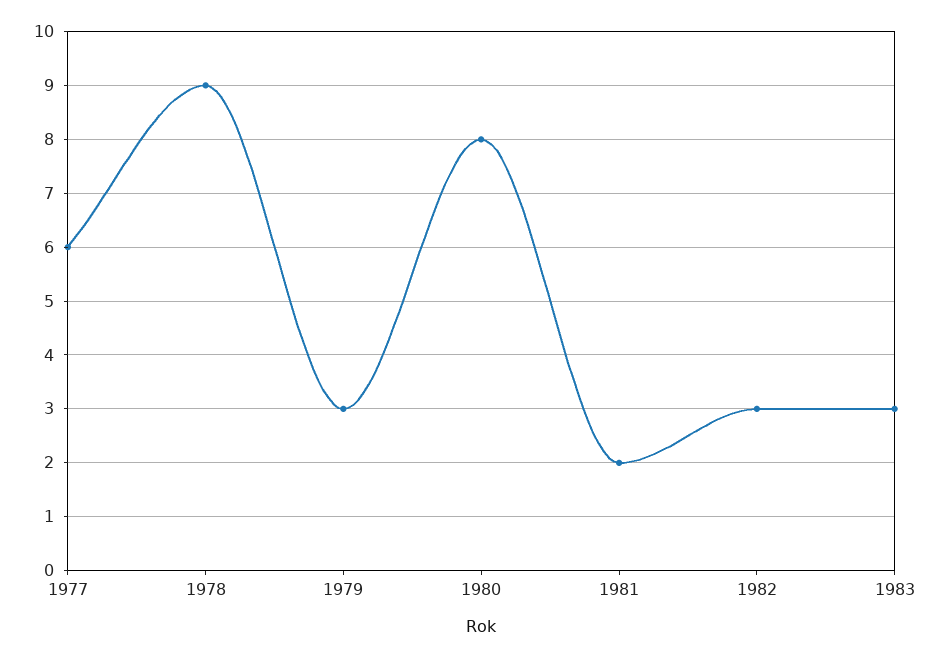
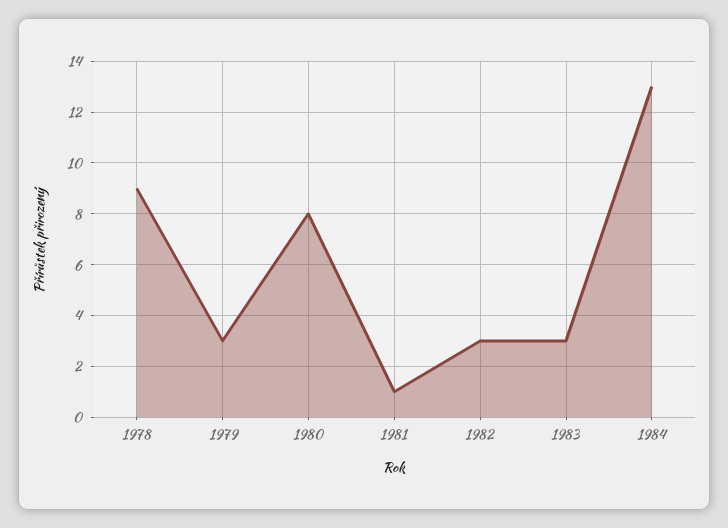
1977: 6 -> none
1981: 2 -> 1
1984: none -> 13

